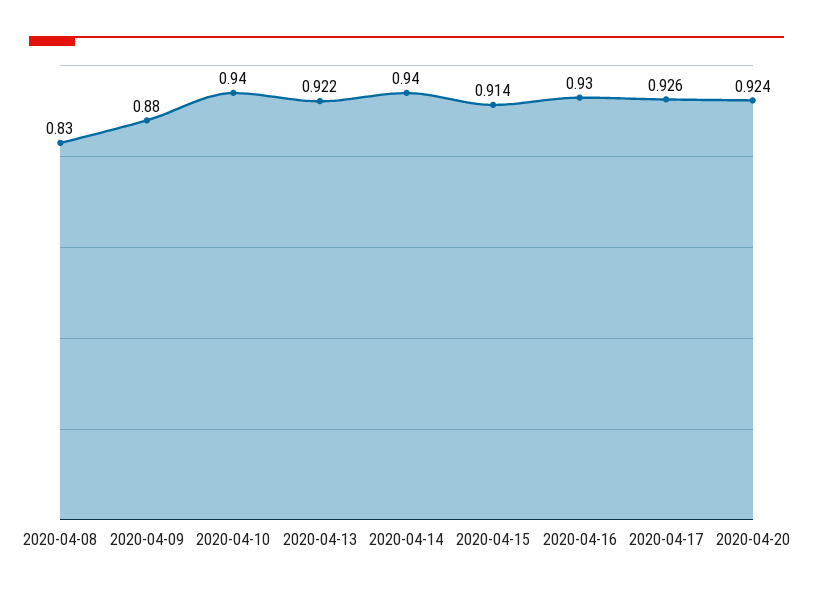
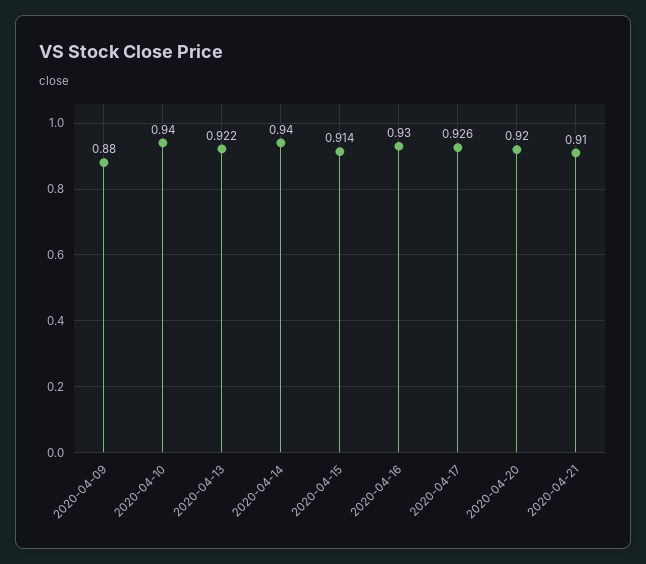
2020-04-08: 0.83 -> none
2020-04-20: 0.924 -> 0.92
2020-04-21: none -> 0.91

